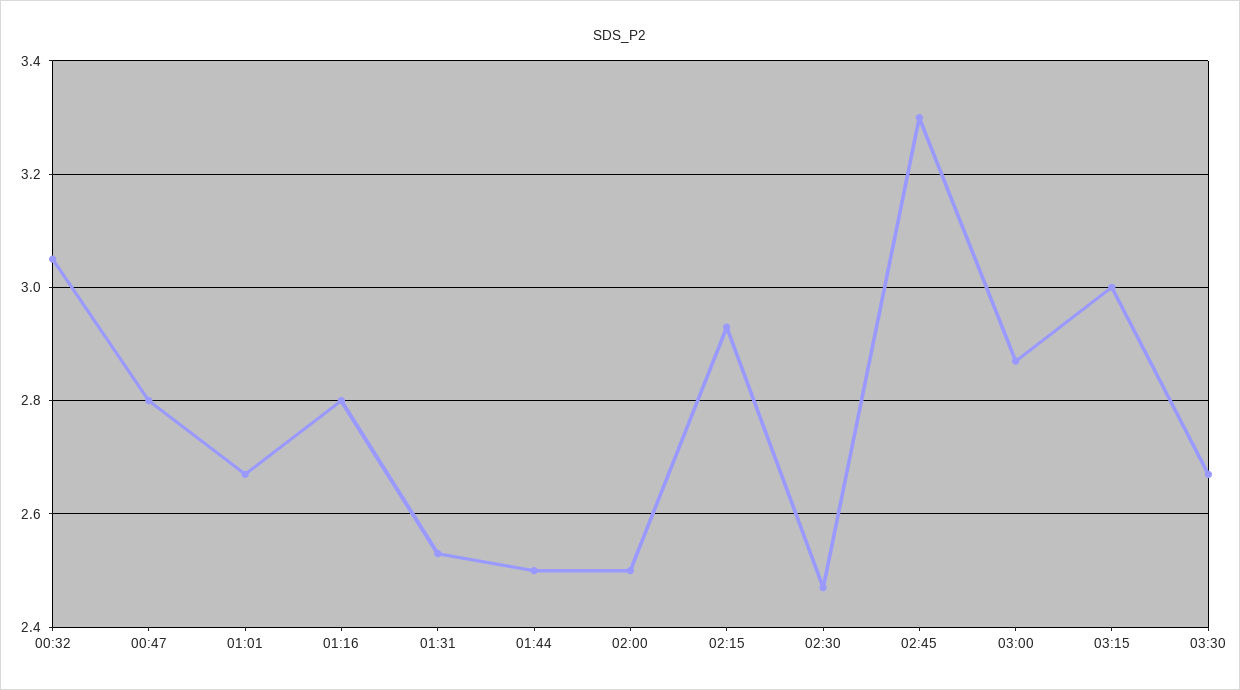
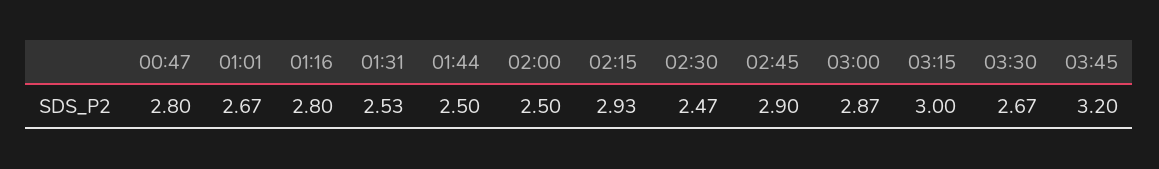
00:32: 3.05 -> none
02:45: 3.3 -> 2.9
03:45: none -> 3.2

